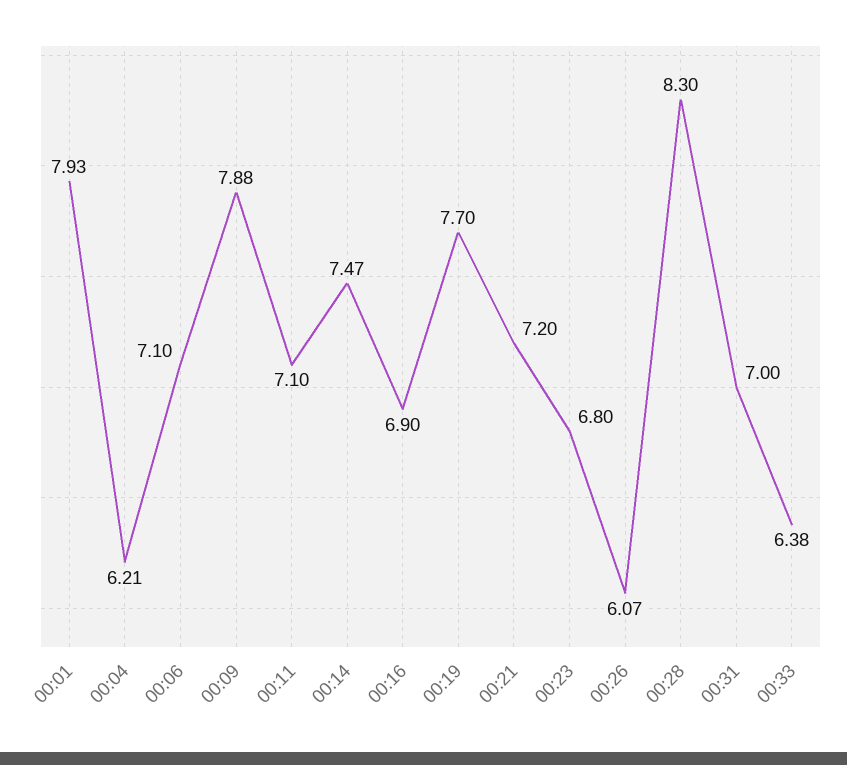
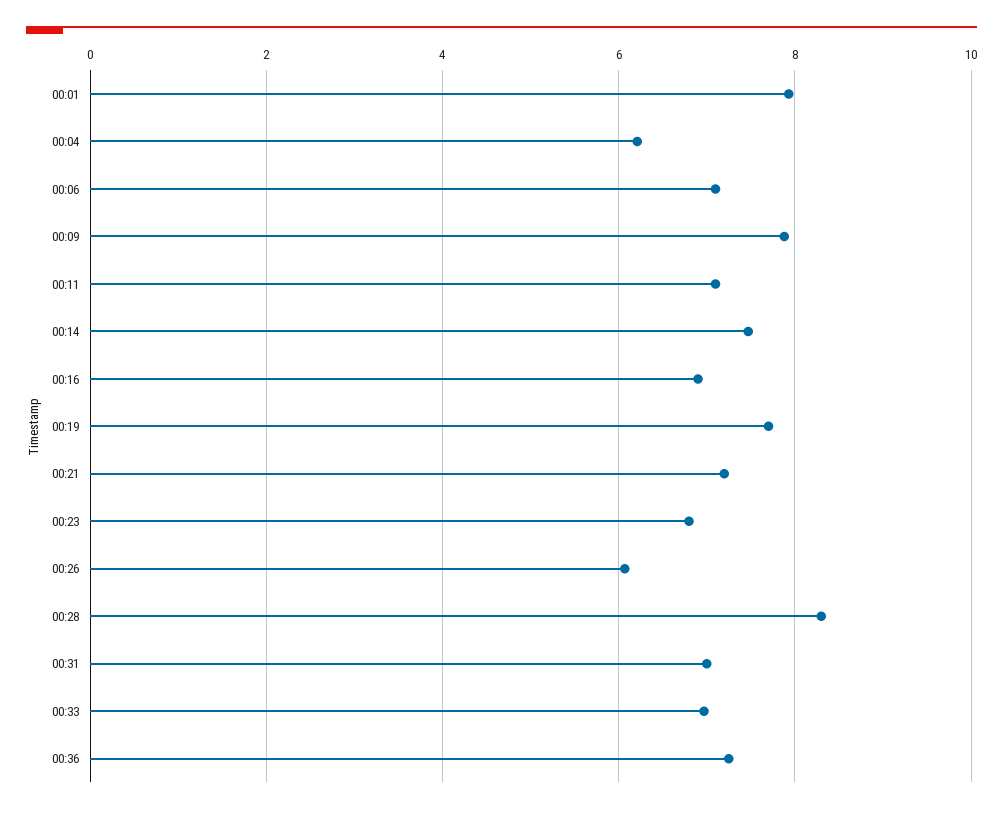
00:33: 6.38 -> 7
00:36: none -> 7.2

